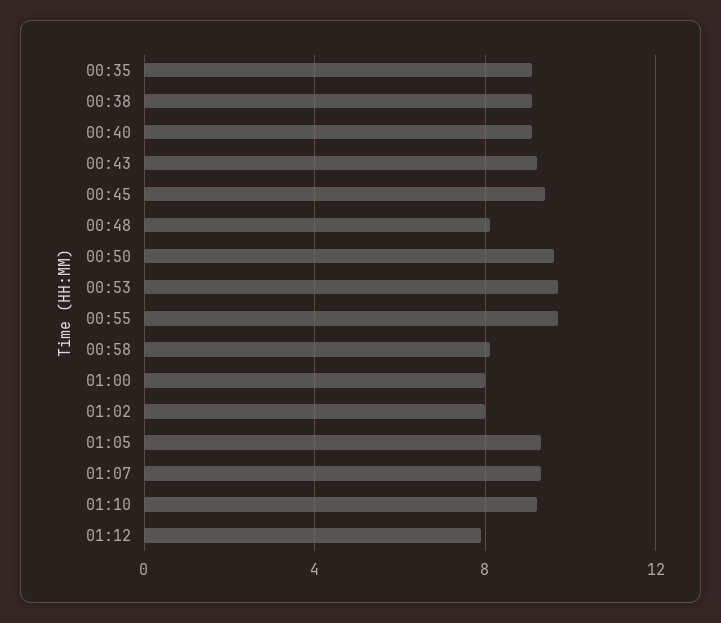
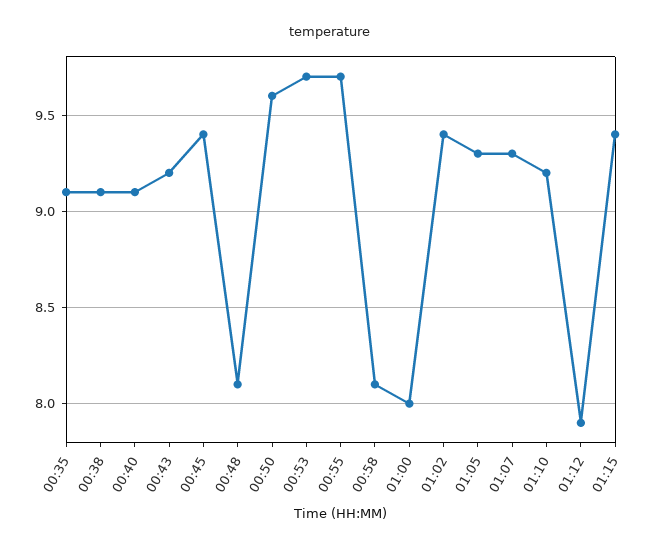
01:02: 8 -> 9.4
01:15: none -> 9.4

